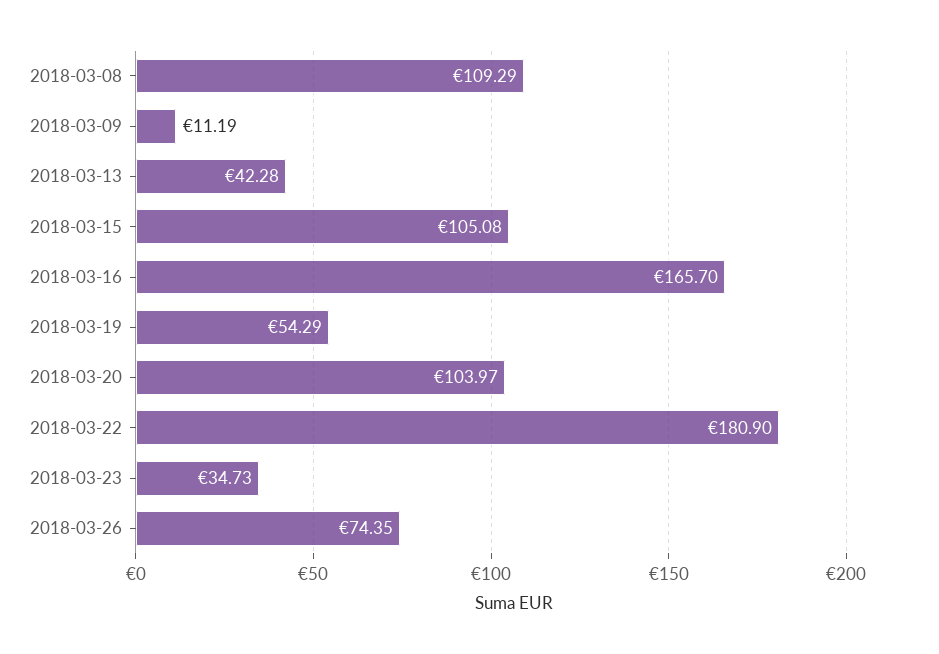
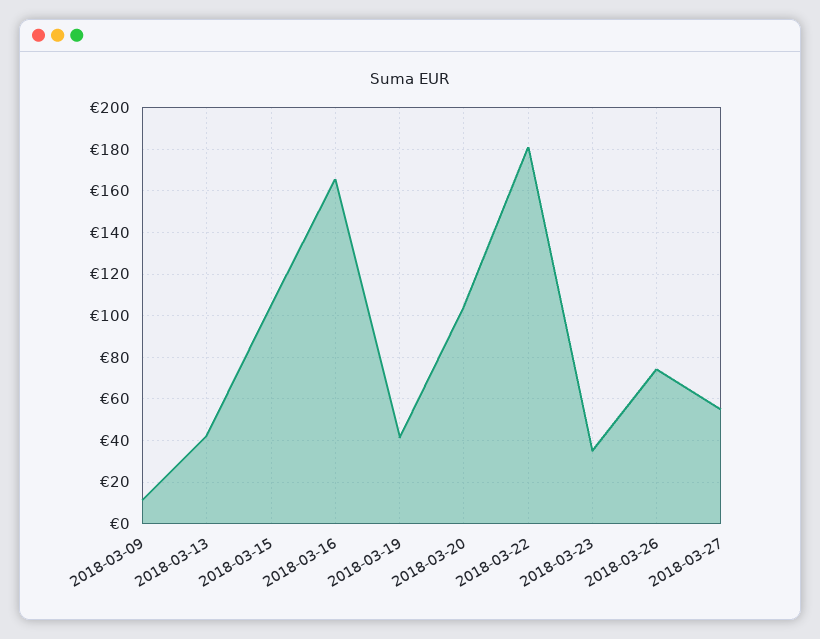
2018-03-08: 109.29 -> none
2018-03-19: 54.29 -> 40
2018-03-27: none -> 55

